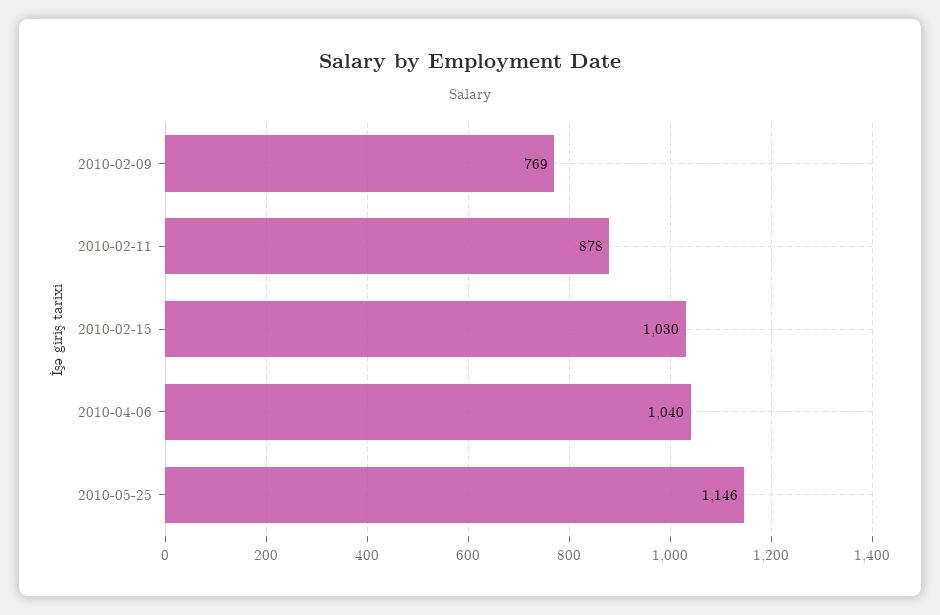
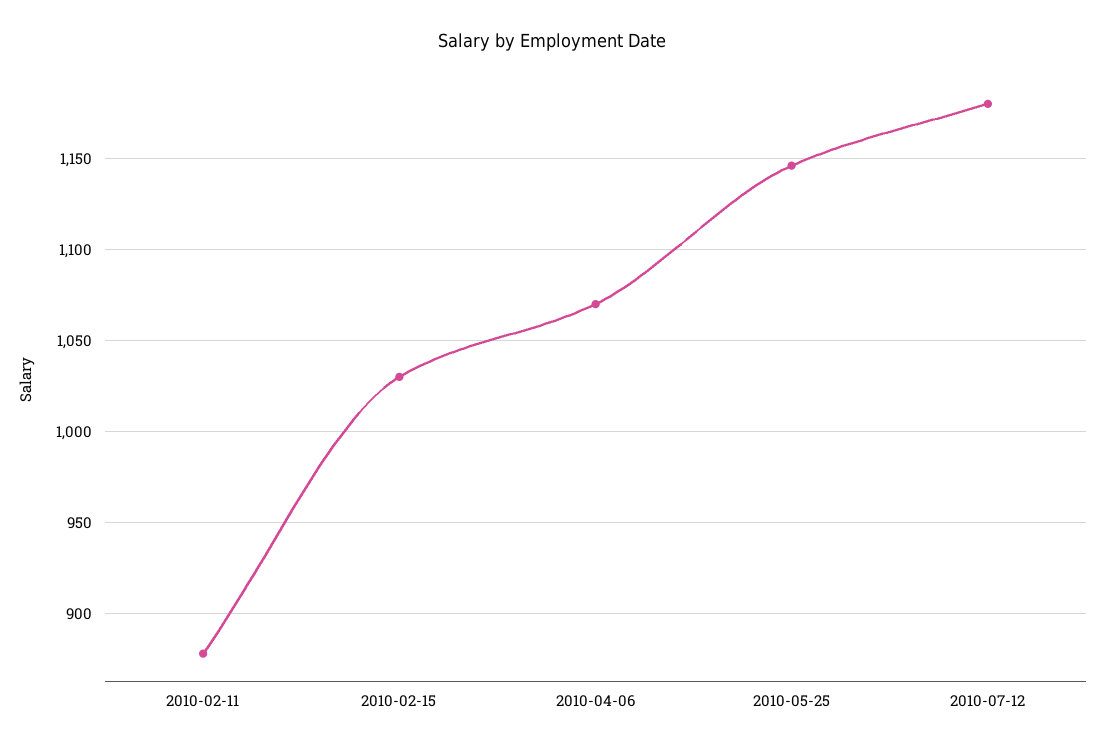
2010-02-09: 769 -> none
2010-04-06: 1040 -> 1070
2010-07-12: none -> 1180

